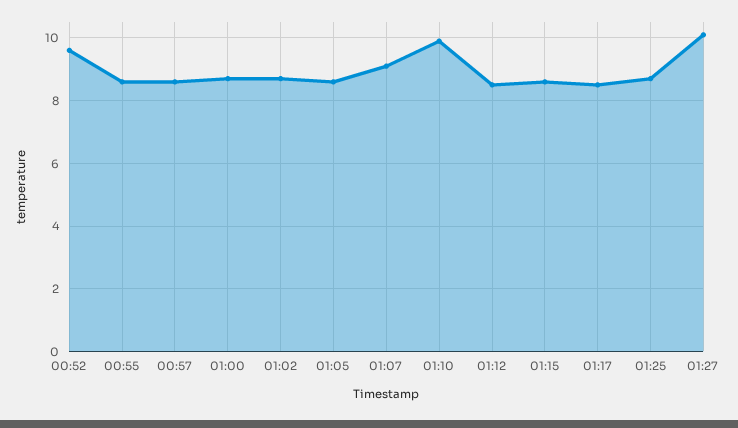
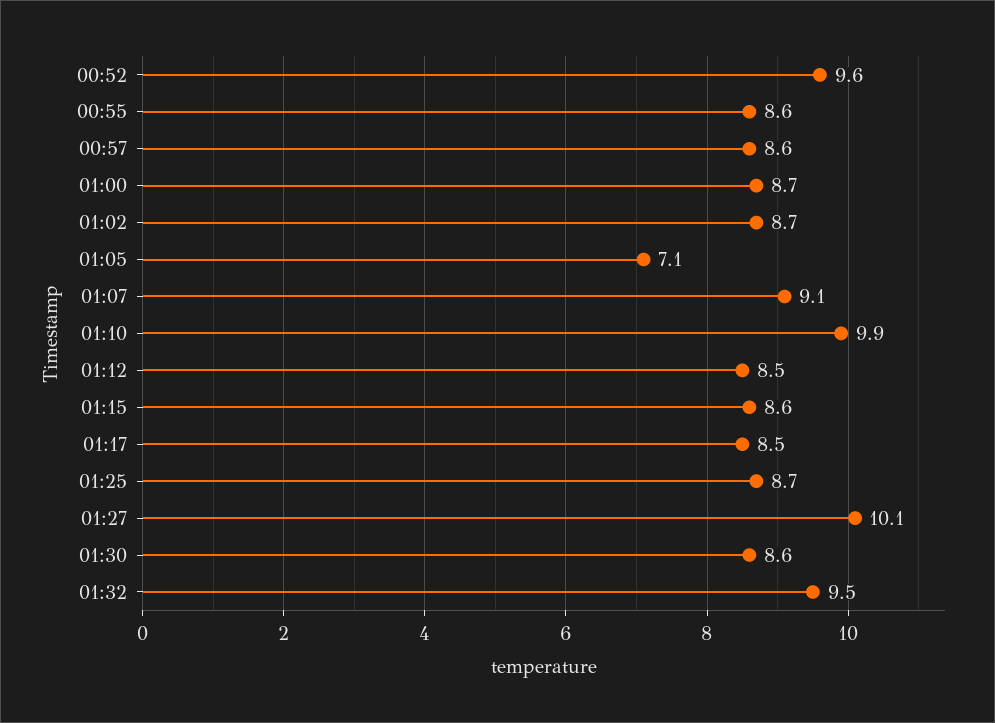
01:05: 8.5 -> 7.1
01:30: none -> 8.6
01:32: none -> 9.5

